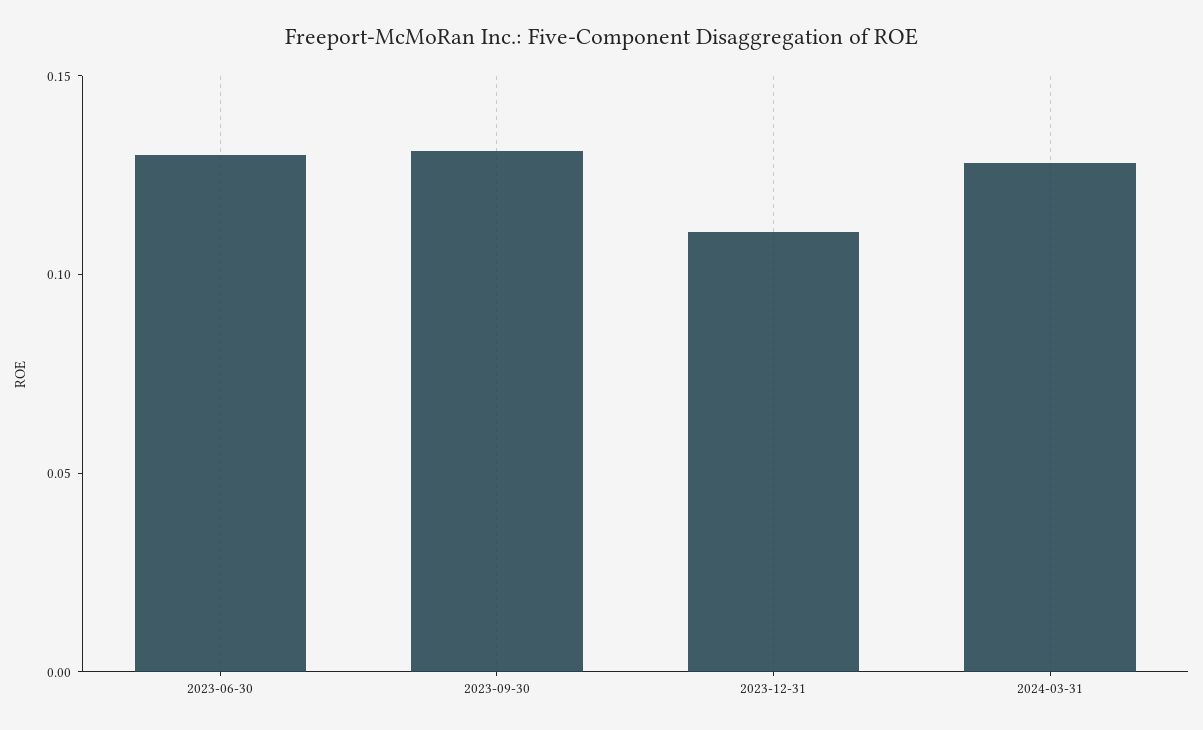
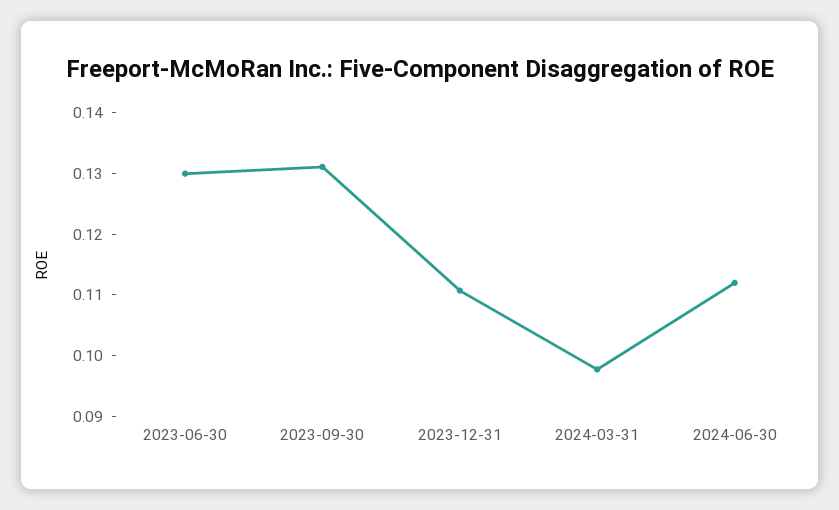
2024-03-31: 0.13 -> 0.098
2024-06-30: none -> 0.112

